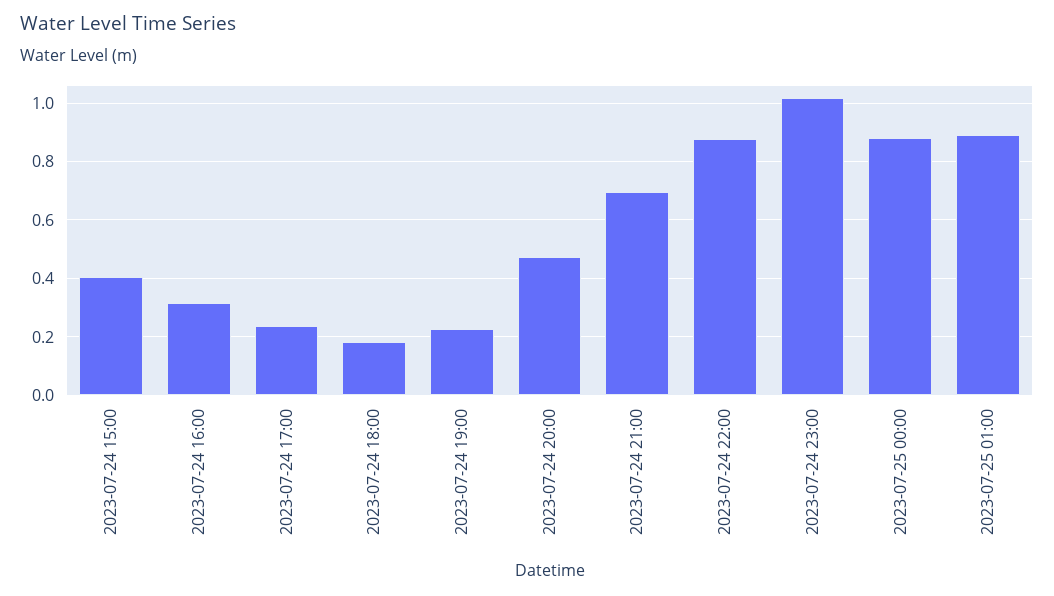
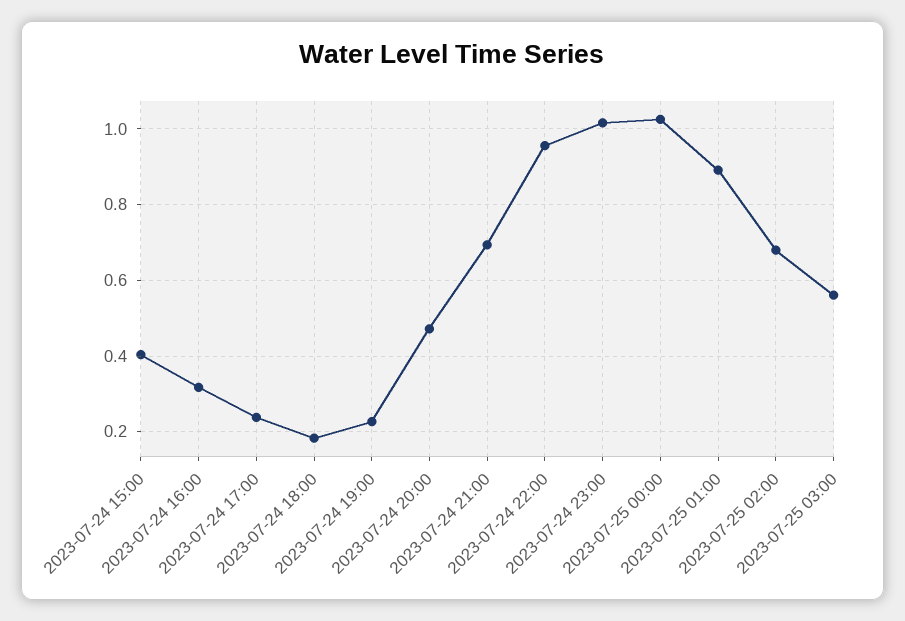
2023-07-24 22:00: 0.875 -> 0.96
2023-07-25 00:00: 0.875 -> 1.02
2023-07-25 02:00: none -> 0.68
2023-07-25 03:00: none -> 0.56

